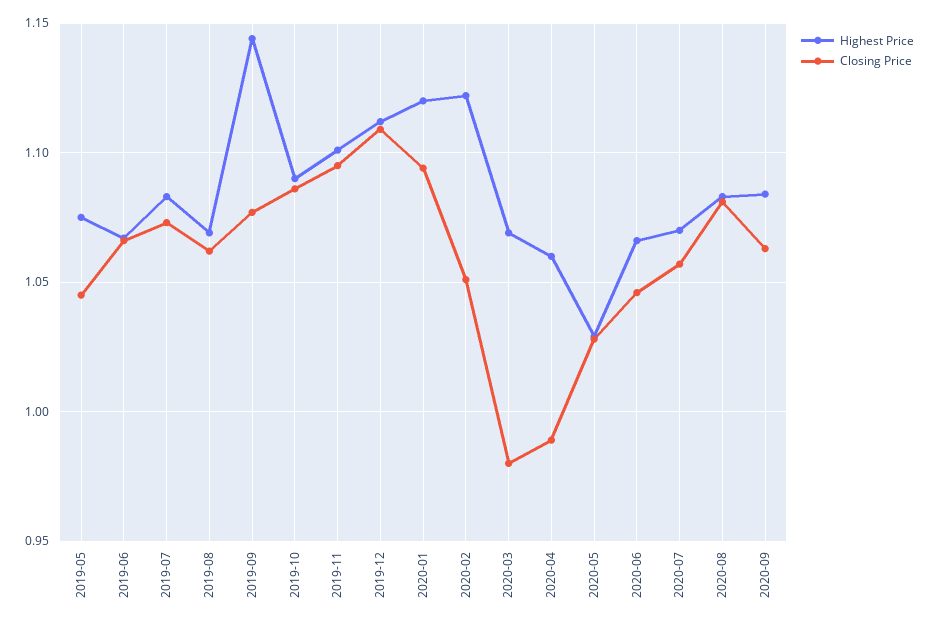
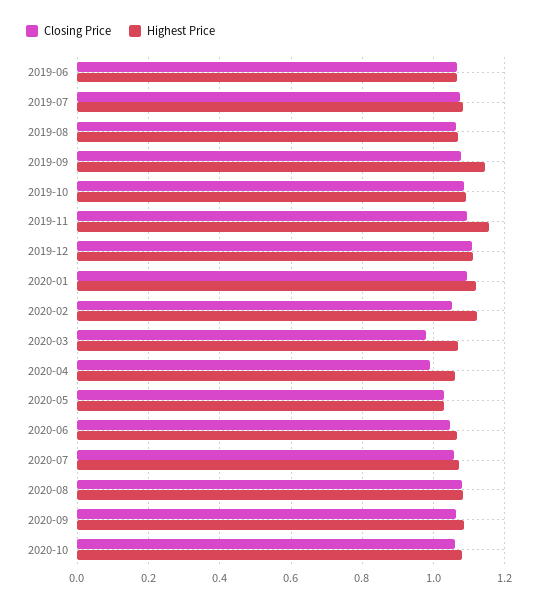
Highest Price, 2019-05: 1.075 -> none
Closing Price, 2019-05: 1.045 -> none
Highest Price, 2019-11: 1.1 -> 1.16
Closing Price, 2020-10: none -> 1.06
Highest Price, 2020-10: none -> 1.08

